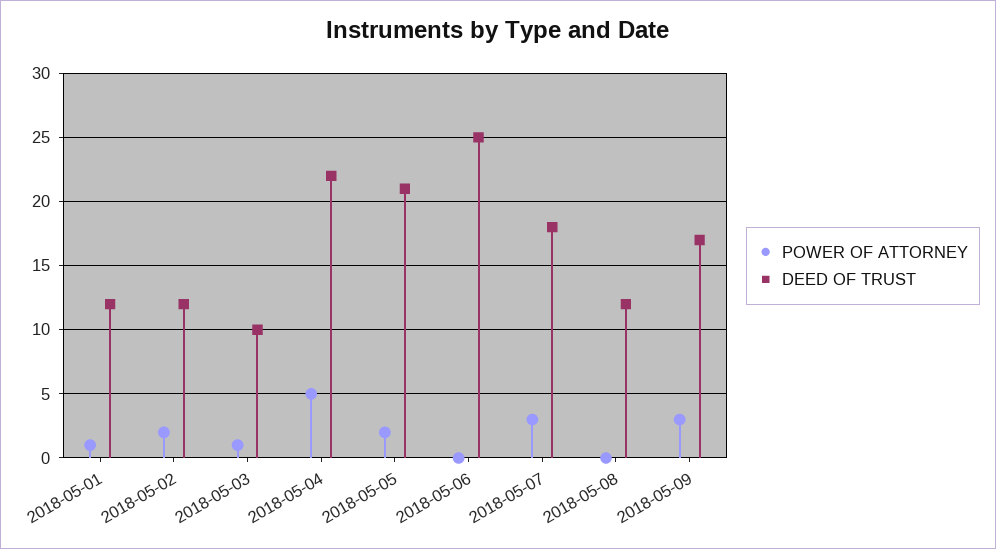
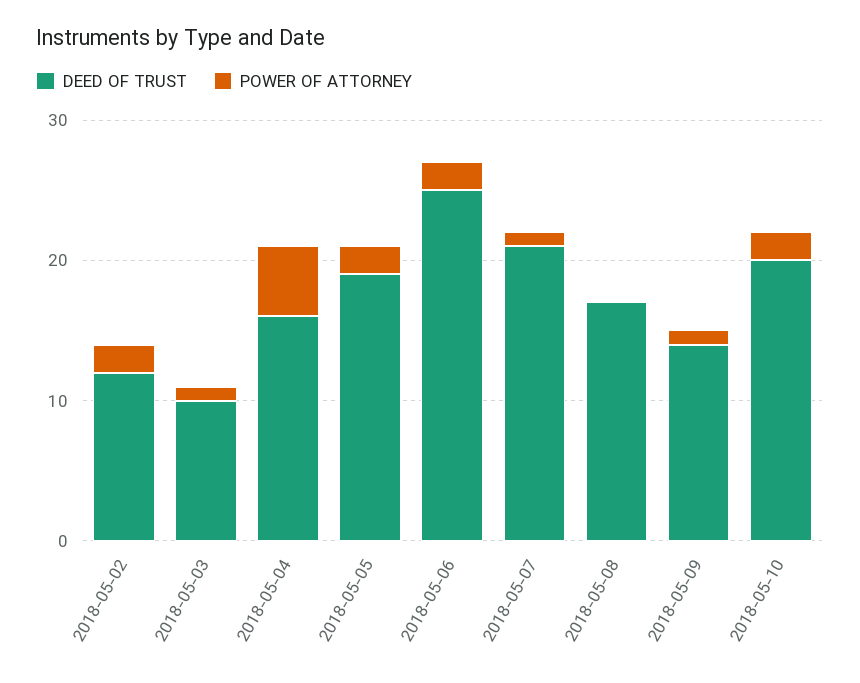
POWER OF ATTORNEY, 2018-05-01: 1 -> none
DEED OF TRUST, 2018-05-01: 12 -> none
DEED OF TRUST, 2018-05-04: 22 -> 16
DEED OF TRUST, 2018-05-05: 21 -> 19
POWER OF ATTORNEY, 2018-05-06: 0 -> 2
POWER OF ATTORNEY, 2018-05-07: 3 -> 1
DEED OF TRUST, 2018-05-07: 18 -> 21
DEED OF TRUST, 2018-05-08: 12 -> 17
POWER OF ATTORNEY, 2018-05-09: 3 -> 1
DEED OF TRUST, 2018-05-09: 17 -> 14
DEED OF TRUST, 2018-05-10: none -> 20
POWER OF ATTORNEY, 2018-05-10: none -> 2

